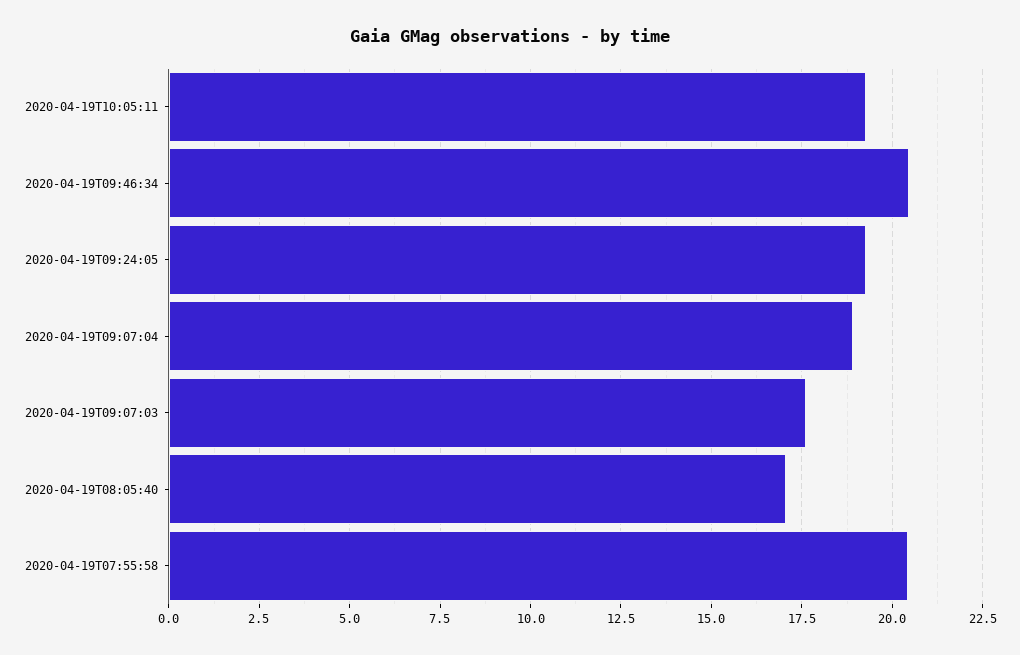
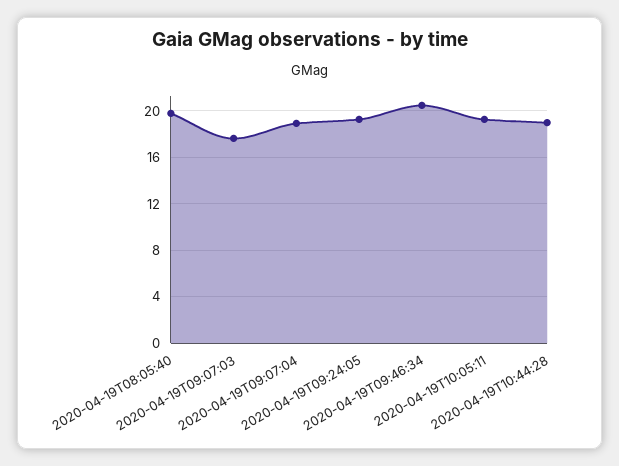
2020-04-19T08:05:40: 17 -> 20
2020-04-19T07:55:58: 20.5 -> none
2020-04-19T10:44:28: none -> 19

